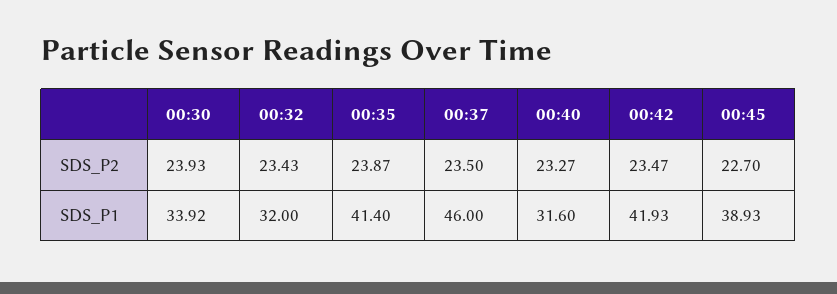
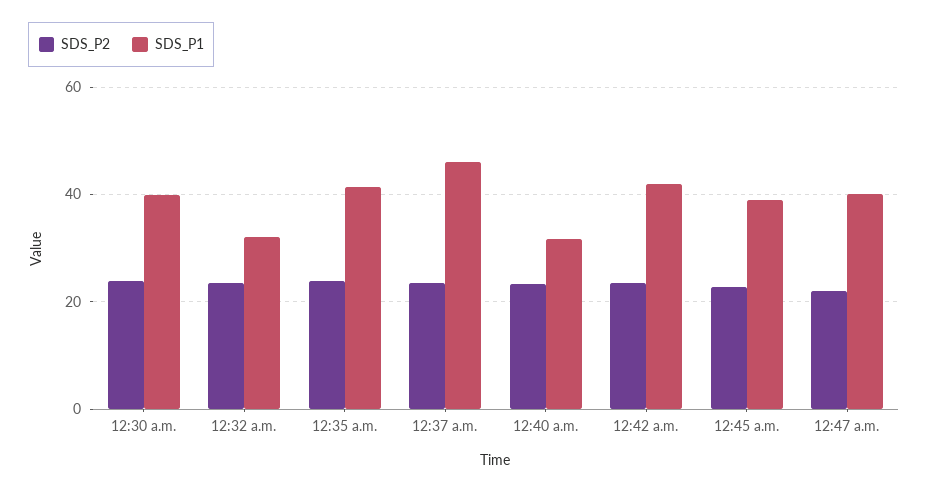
SDS_P1, 00:30: 33.92 -> 40
SDS_P2, 12:47 a.m.: none -> 22
SDS_P1, 12:47 a.m.: none -> 40

